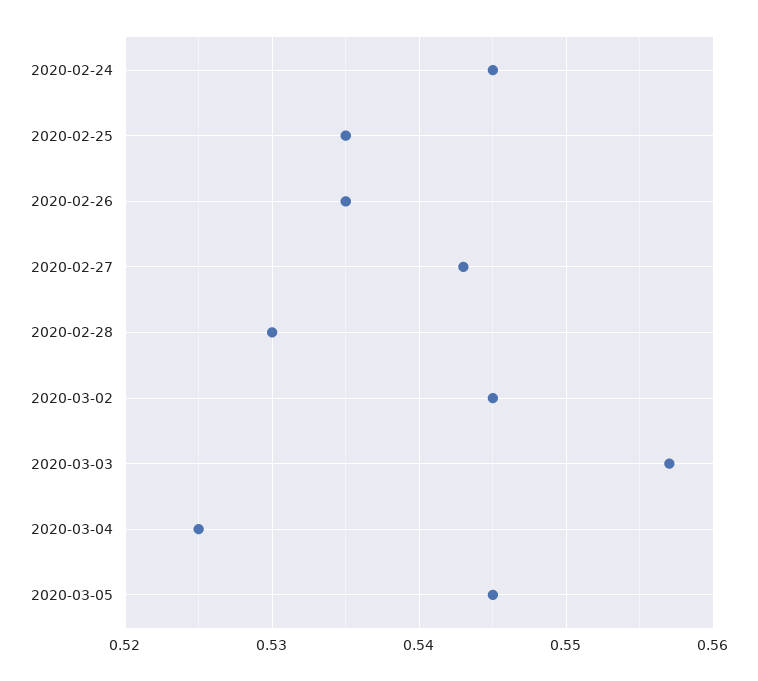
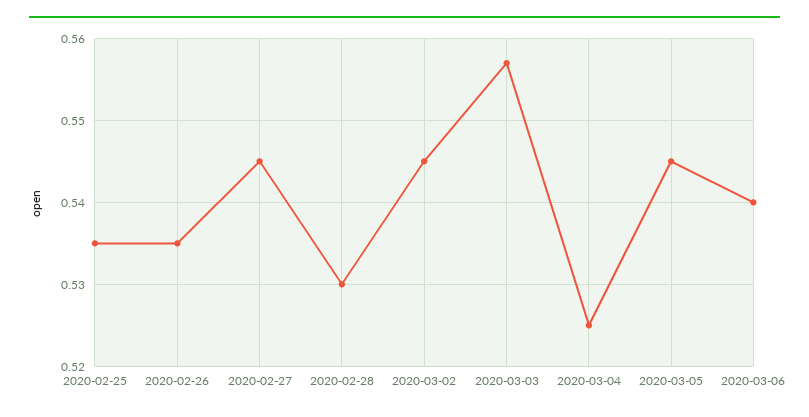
2020-02-24: 0.545 -> none
2020-02-27: 0.543 -> 0.545
2020-03-06: none -> 0.54

